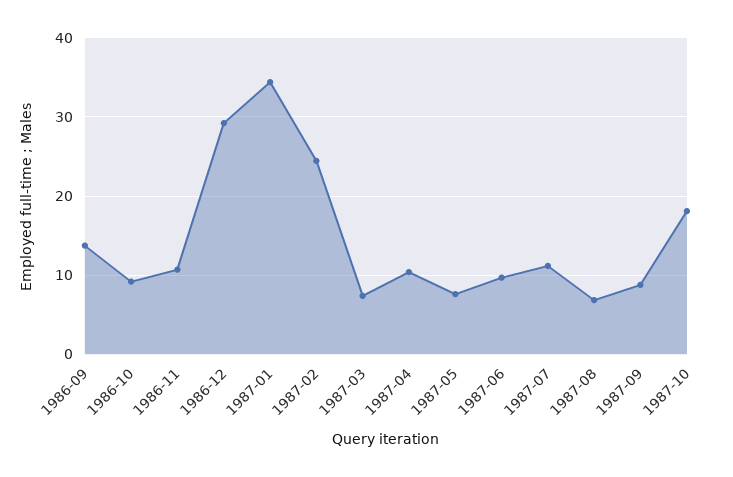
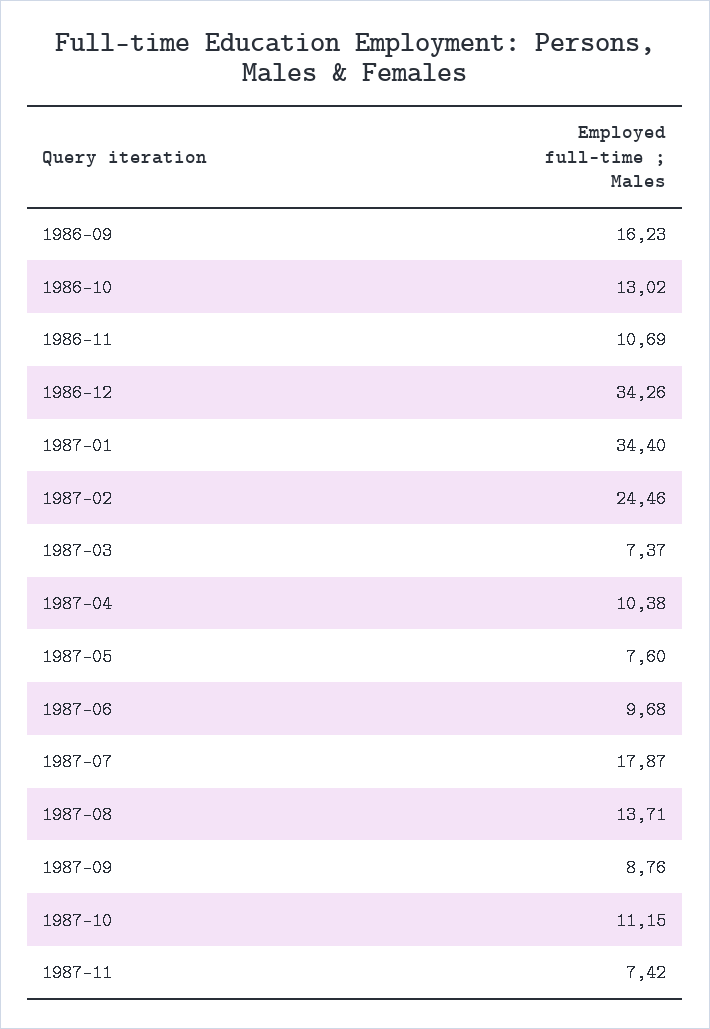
1986-09: 14 -> 16.23
1986-10: 9 -> 13.02
1986-12: 29 -> 34.26
1987-07: 11 -> 17.87
1987-08: 7 -> 13.71
1987-10: 18 -> 11.15
1987-11: none -> 7.42

